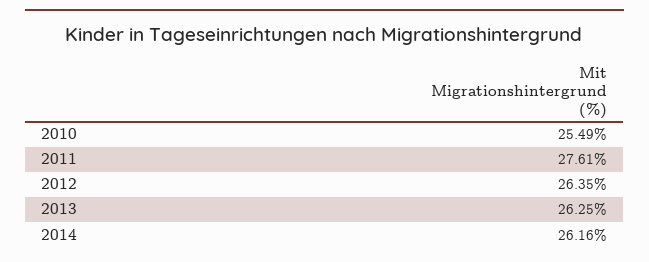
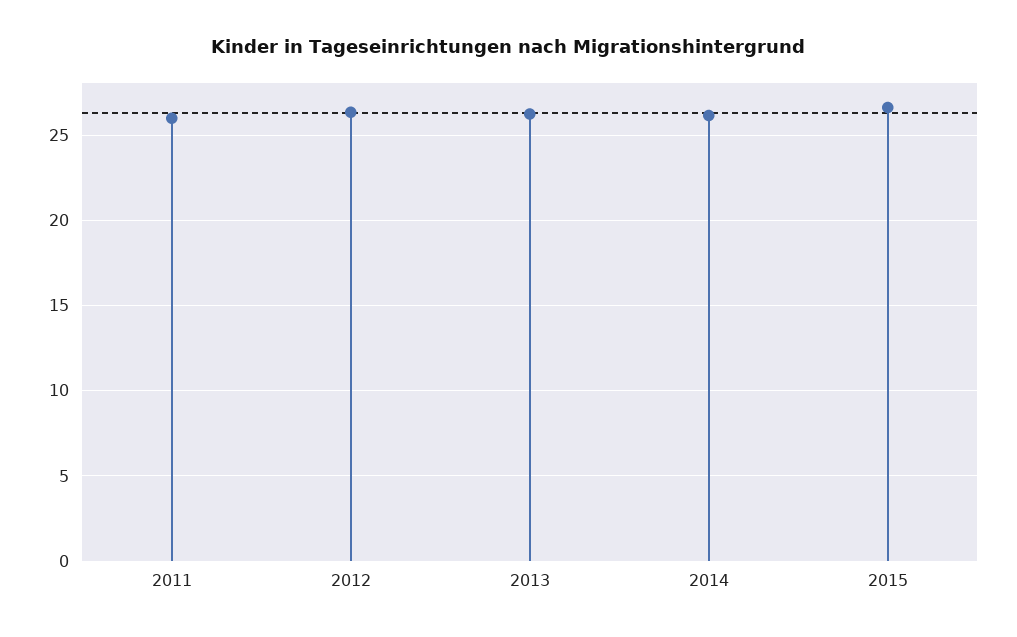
2010: 25.49 -> none
2011: 27.61 -> 26
2015: none -> 26.5

